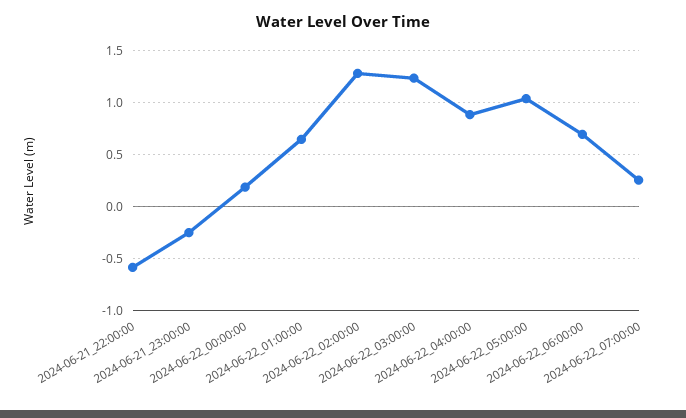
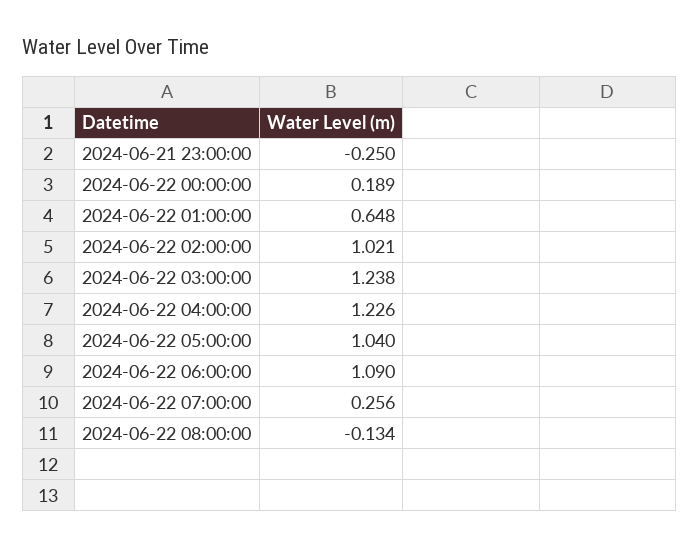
2024-06-21_22:00:00: -0.6 -> none
2024-06-22_02:00:00: 1.3 -> 1.021
2024-06-22_04:00:00: 0.9 -> 1.226
2024-06-22_06:00:00: 0.7 -> 1.09
2024-06-22 08:00:00: none -> -0.134

